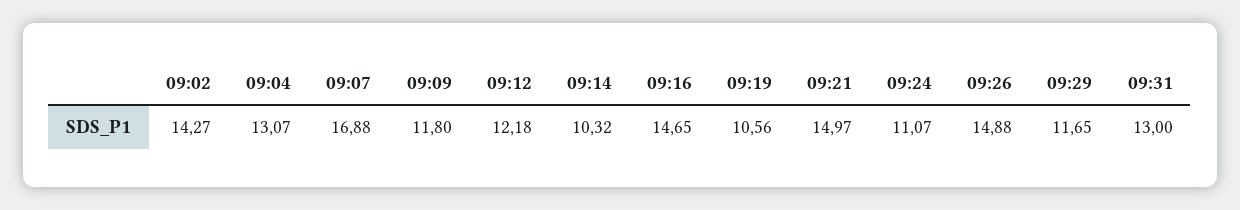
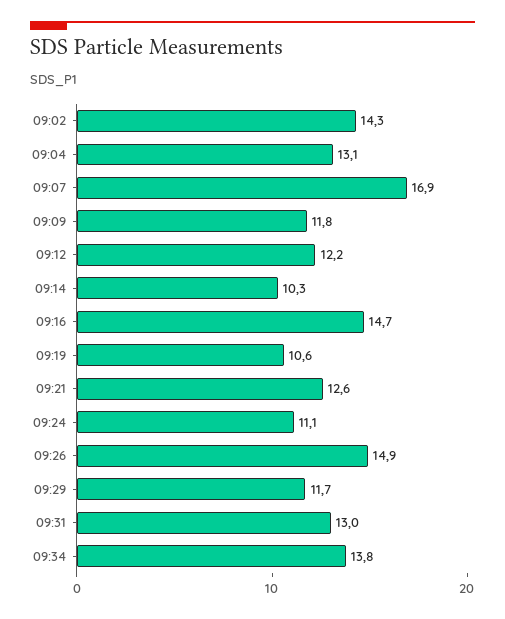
09:21: 14.97 -> 12.6
09:34: none -> 13.8

